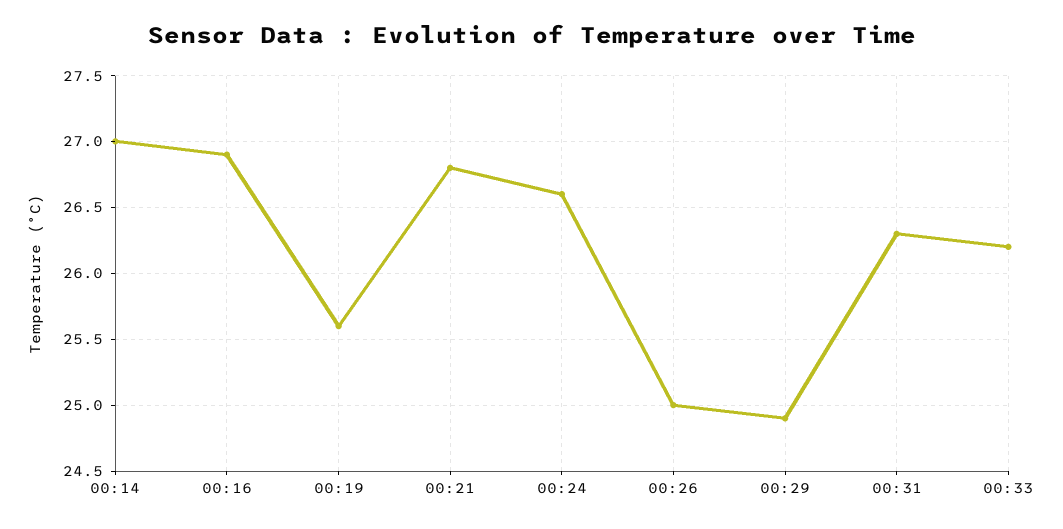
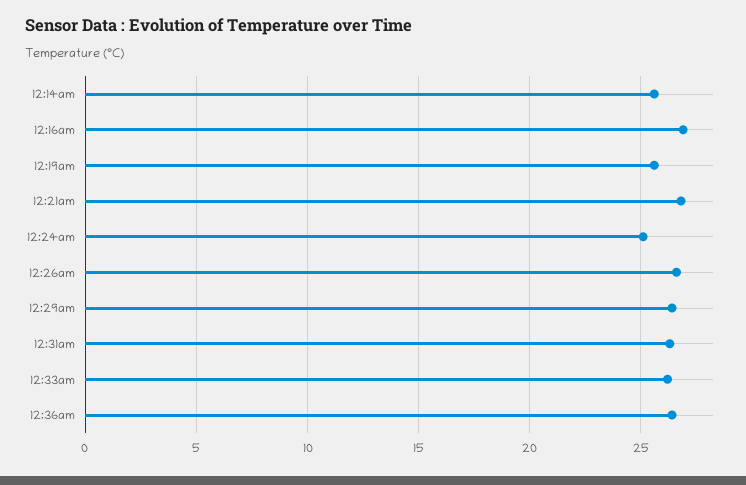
00:14: 27 -> 25.5
00:24: 26.6 -> 25
00:26: 25 -> 26.5
00:29: 24.9 -> 26.5
12:36am: none -> 26.5

